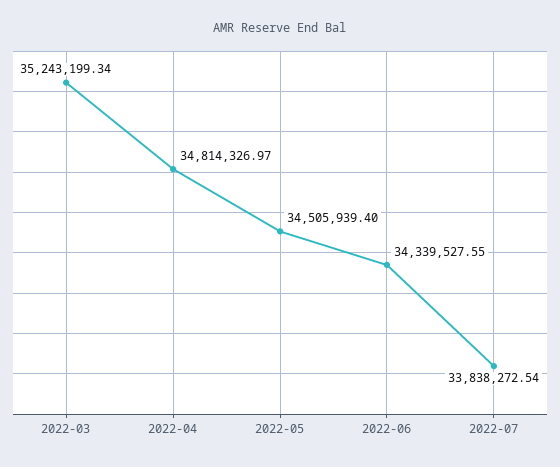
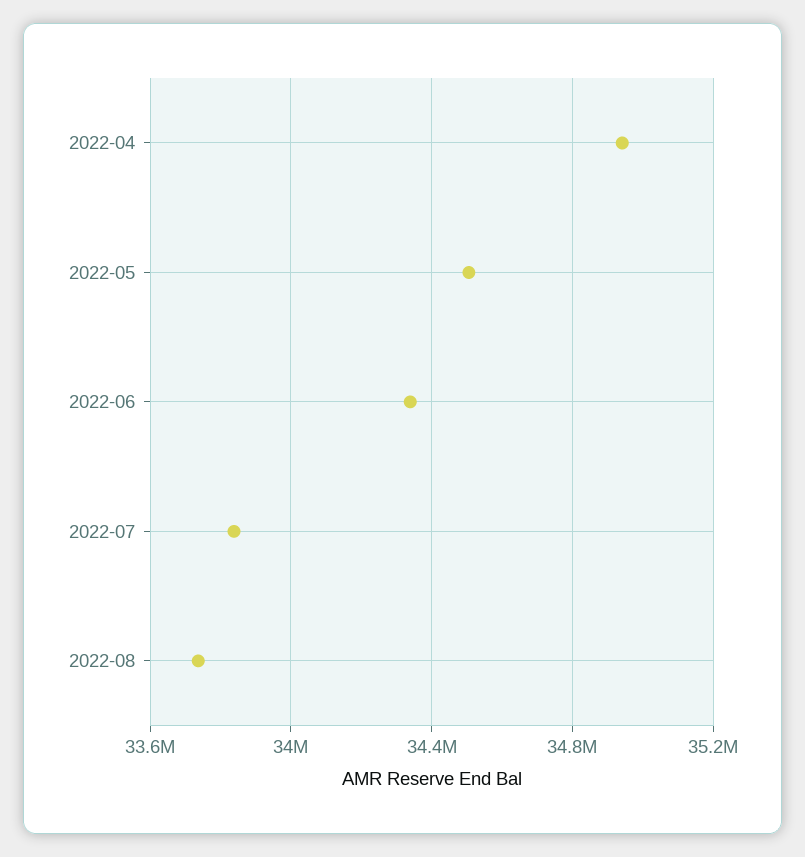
2022-03: 35243199.34 -> none
2022-04: 34814326.97 -> 34950000
2022-08: none -> 33750000

